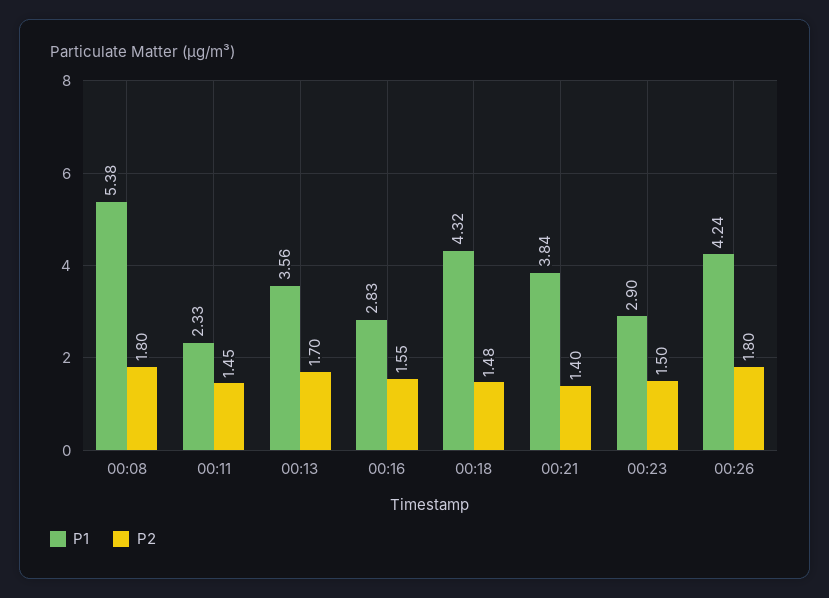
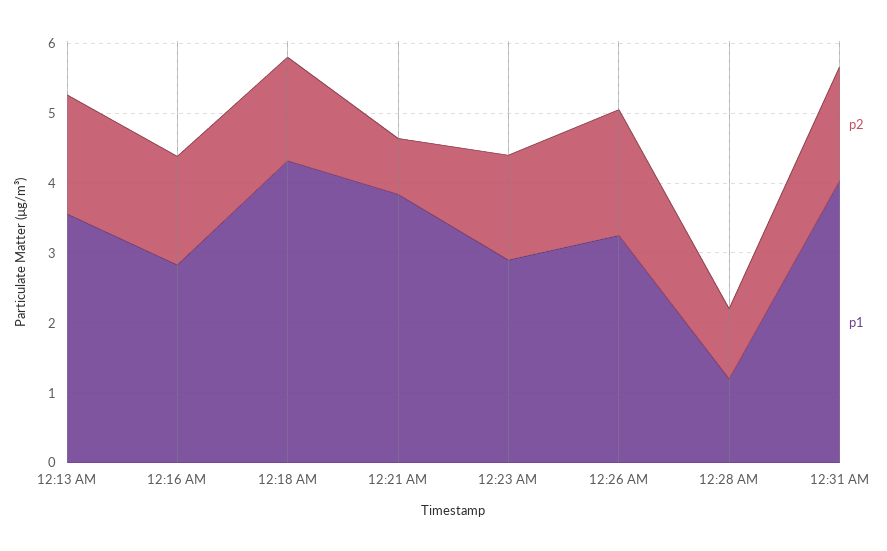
P1, 00:08: 5.38 -> none
P2, 00:08: 1.8 -> none
P1, 00:11: 2.33 -> none
P2, 00:11: 1.45 -> none
P2, 00:21: 1.4 -> 0.8
P1, 00:26: 4.24 -> 3.2
P2, 12:28 AM: none -> 1
P1, 12:28 AM: none -> 1.2
P2, 12:31 AM: none -> 1.6
P1, 12:31 AM: none -> 4

